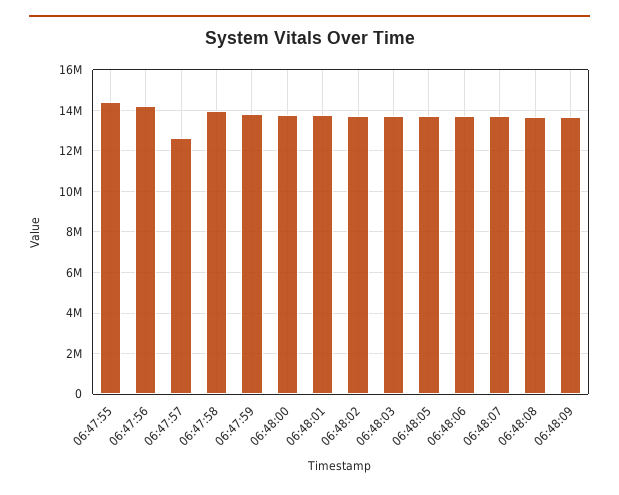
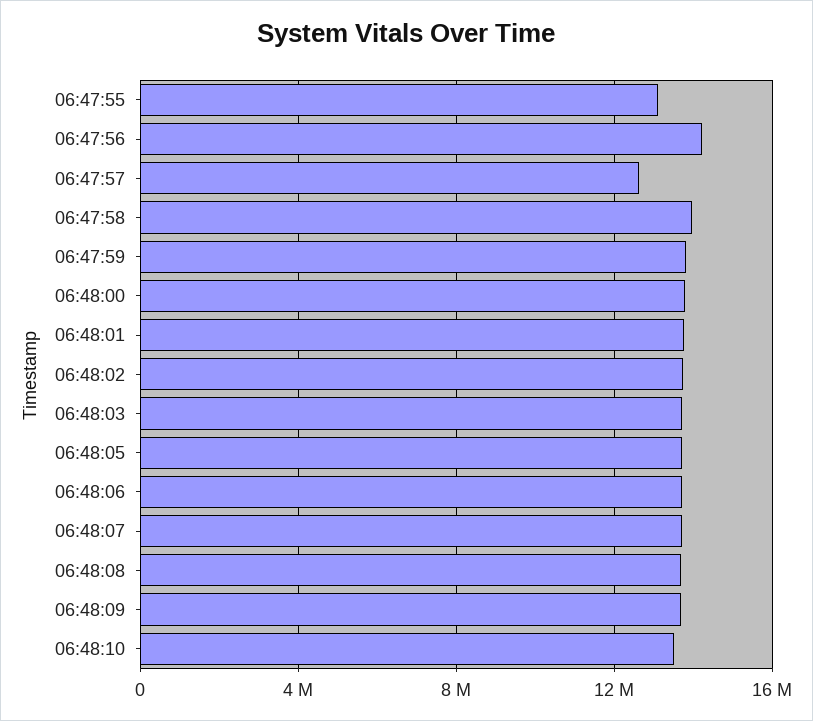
06:47:55: 14500000 -> 13000000
06:48:10: none -> 13500000

